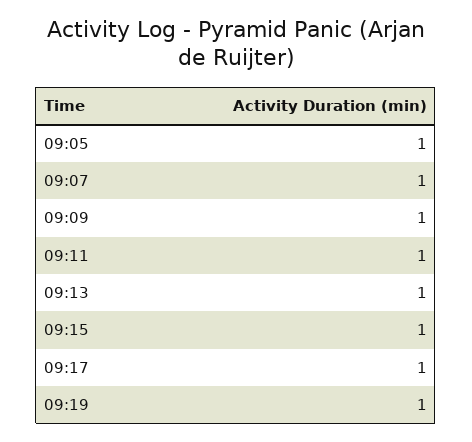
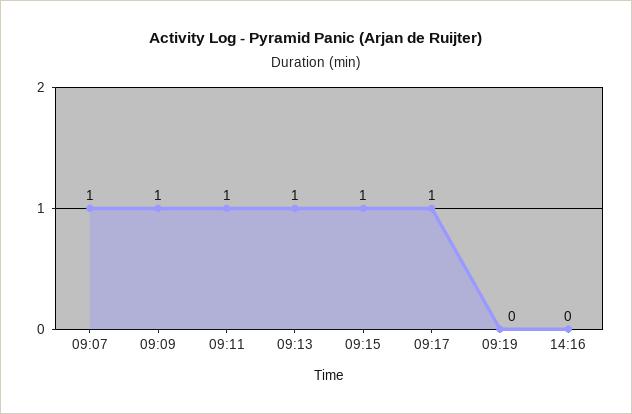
09:05: 1 -> none
09:19: 1 -> 0
14:16: none -> 0

